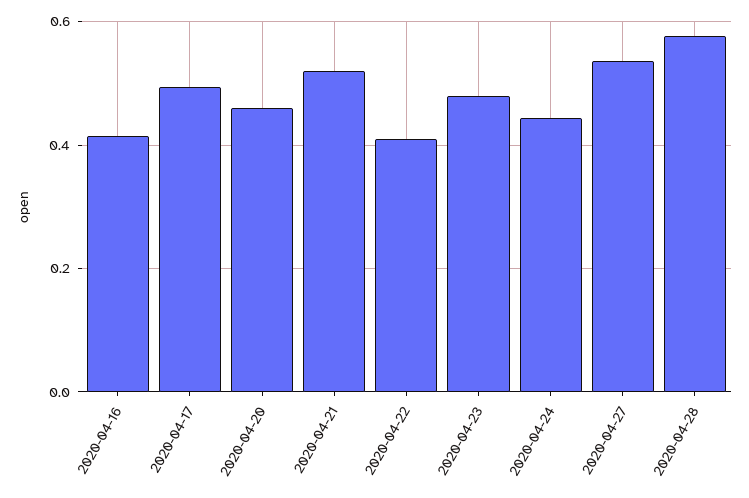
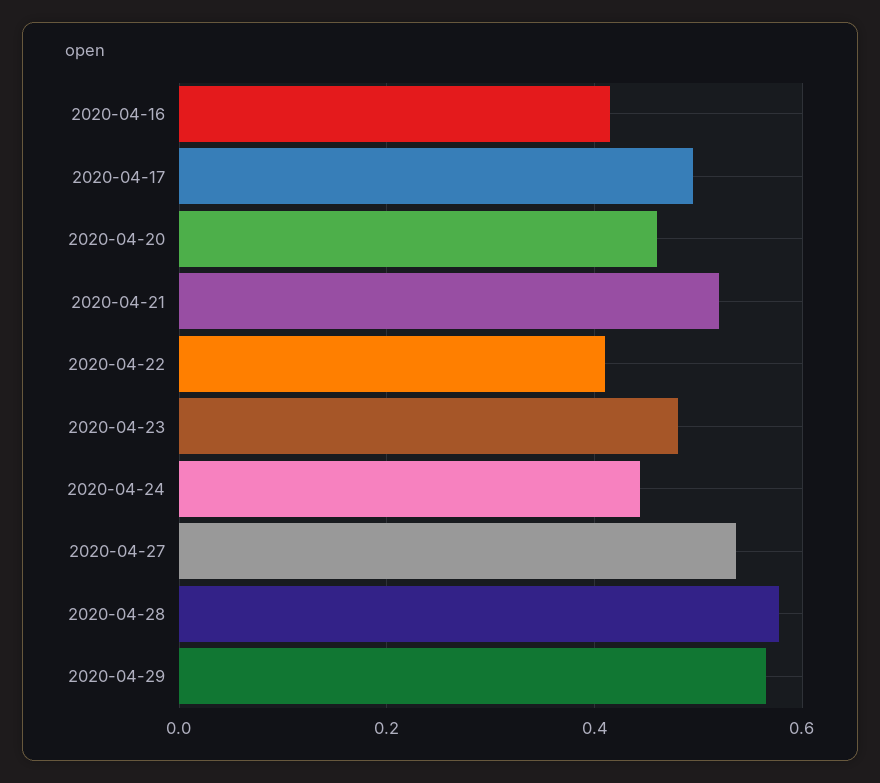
2020-04-29: none -> 0.56

